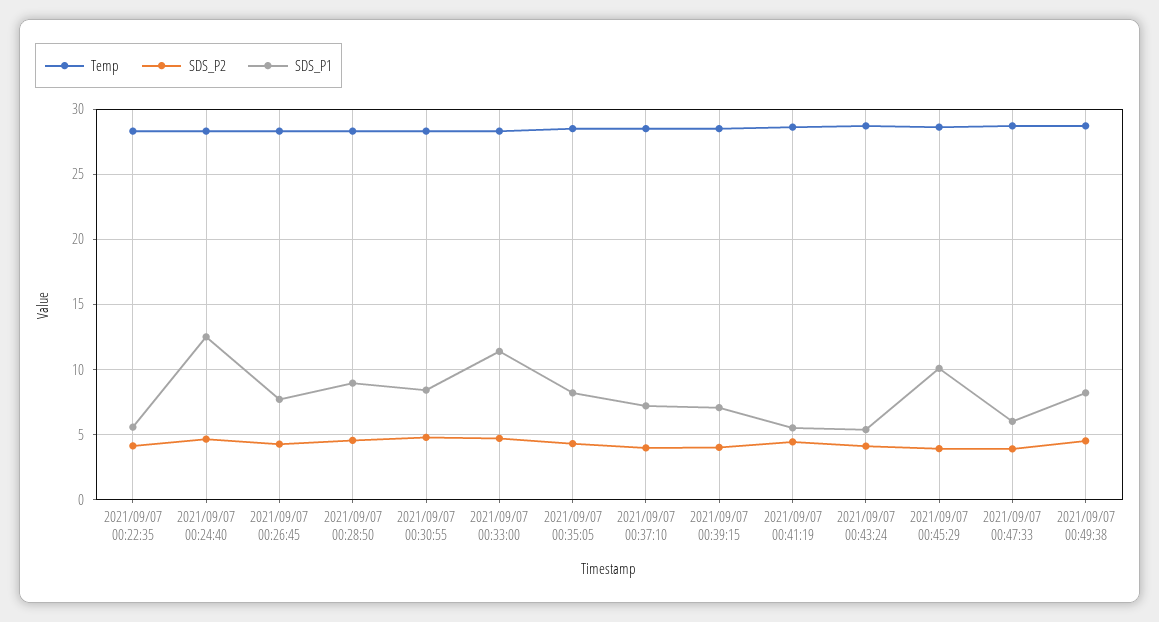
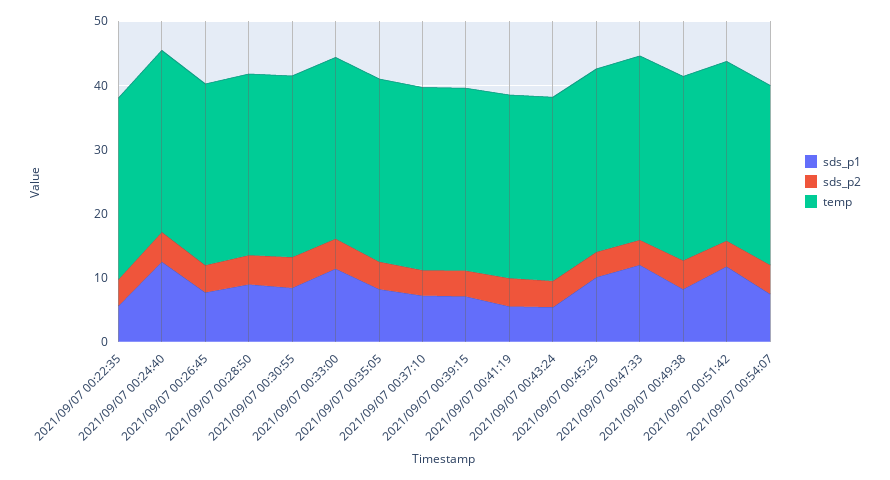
SDS_P1, 2021/09/07 00:47:33: 6 -> 12
SDS_P1, 2021/09/07 00:51:42: none -> 12
SDS_P2, 2021/09/07 00:51:42: none -> 4
Temp, 2021/09/07 00:51:42: none -> 28
SDS_P1, 2021/09/07 00:54:07: none -> 8
SDS_P2, 2021/09/07 00:54:07: none -> 4
Temp, 2021/09/07 00:54:07: none -> 28

